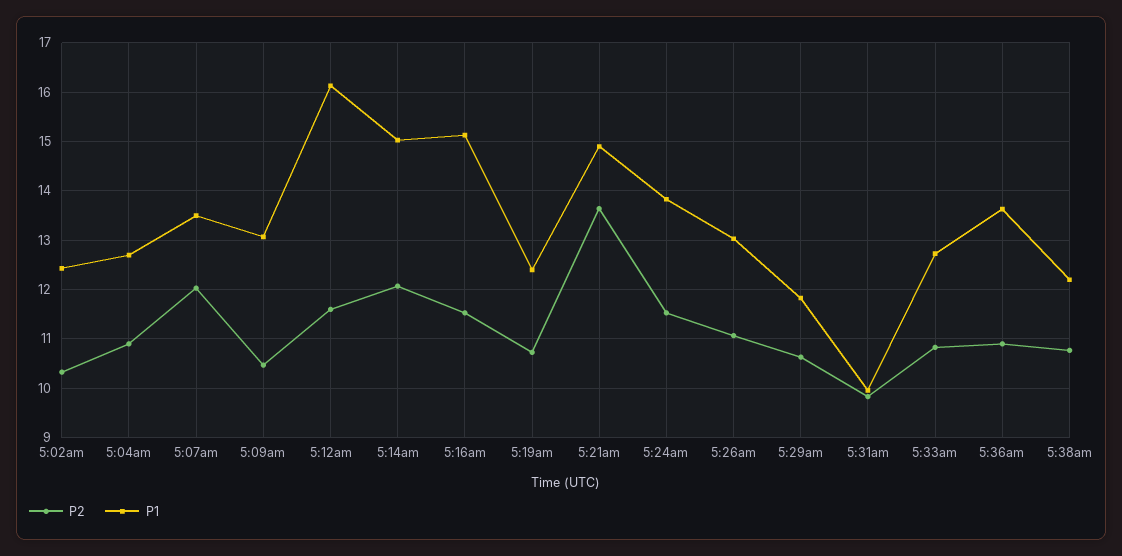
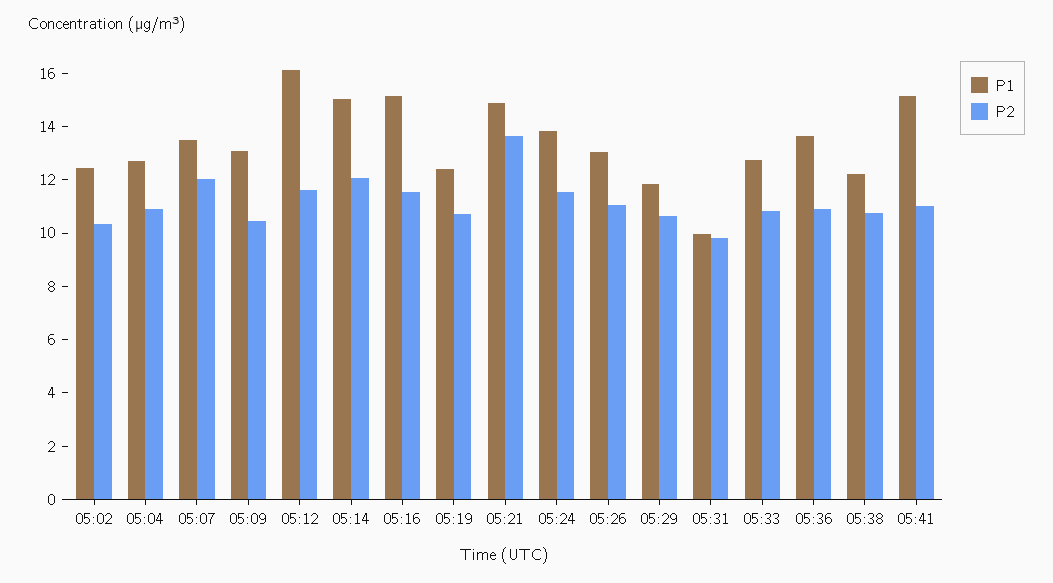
P1, 05:41: none -> 15
P2, 05:41: none -> 11

